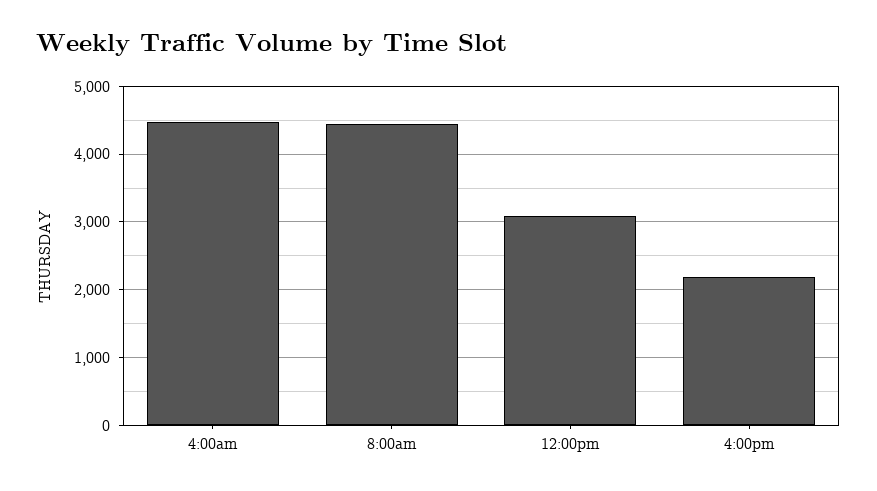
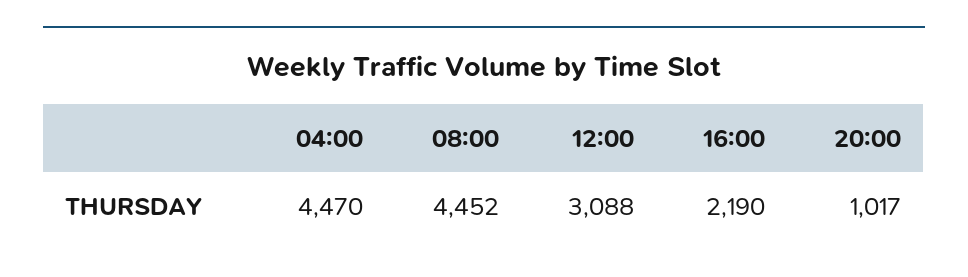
20:00: none -> 1017

